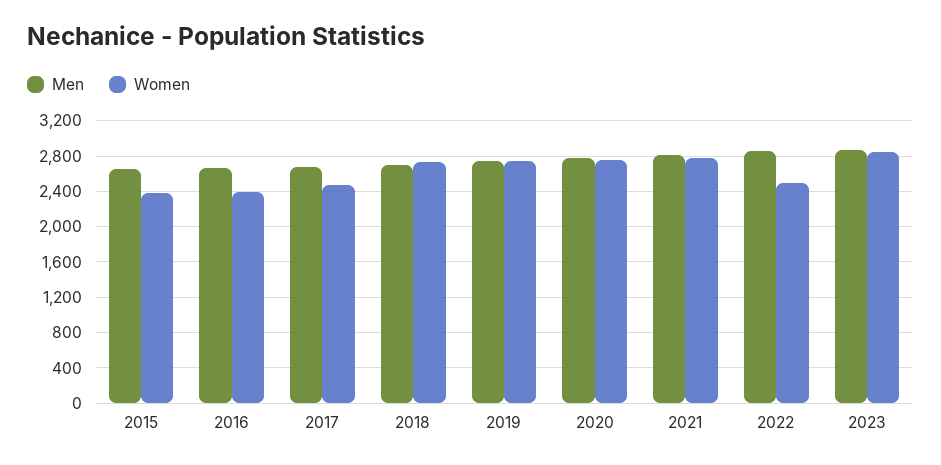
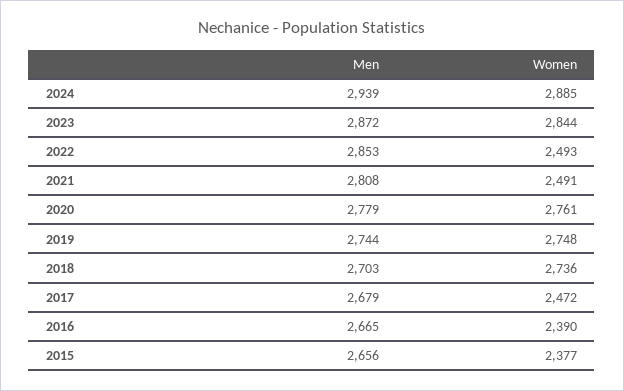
Women, 2021: 2800 -> 2491
Men, 2024: none -> 2939
Women, 2024: none -> 2885

